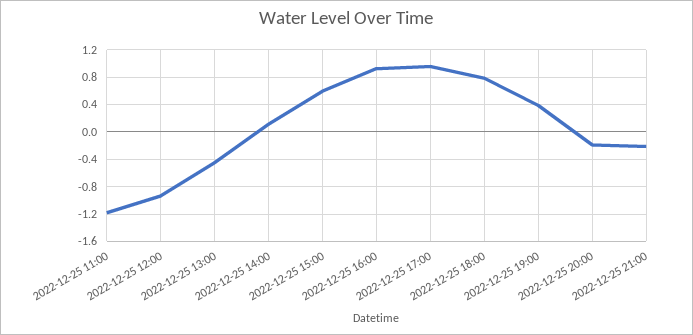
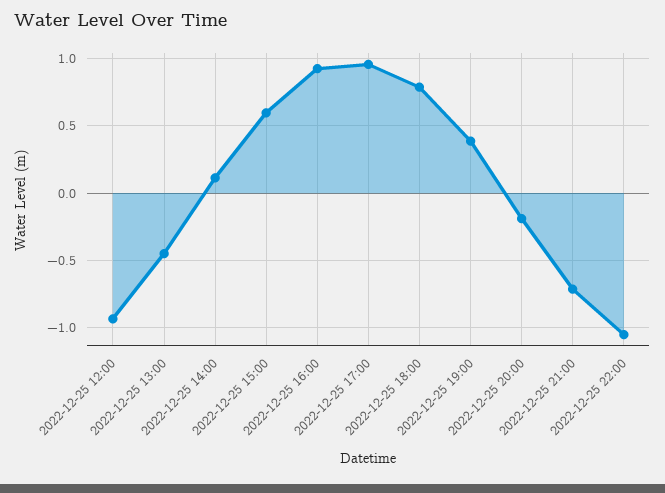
2022-12-25 11:00: -1.2 -> none
2022-12-25 21:00: -0.2 -> -0.7
2022-12-25 22:00: none -> -1.05

